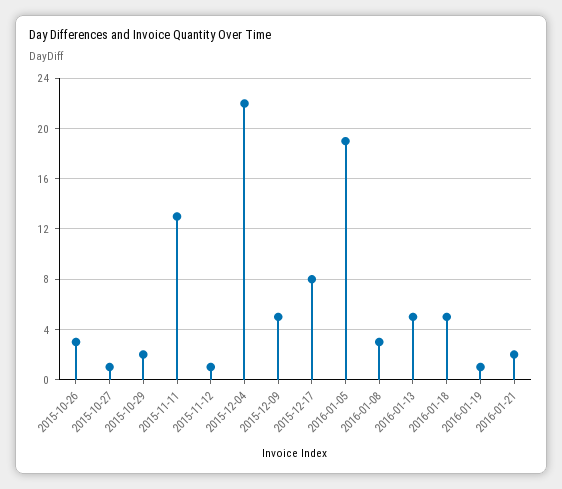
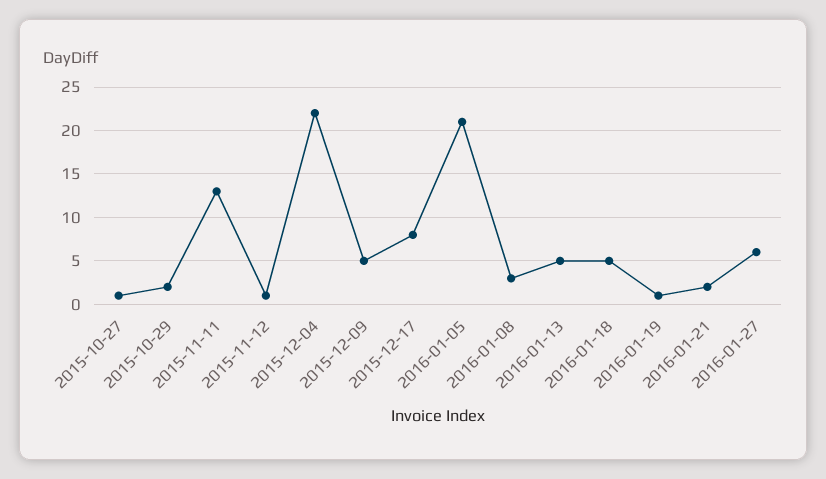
2015-10-26: 3 -> none
2016-01-05: 19 -> 21
2016-01-27: none -> 6

